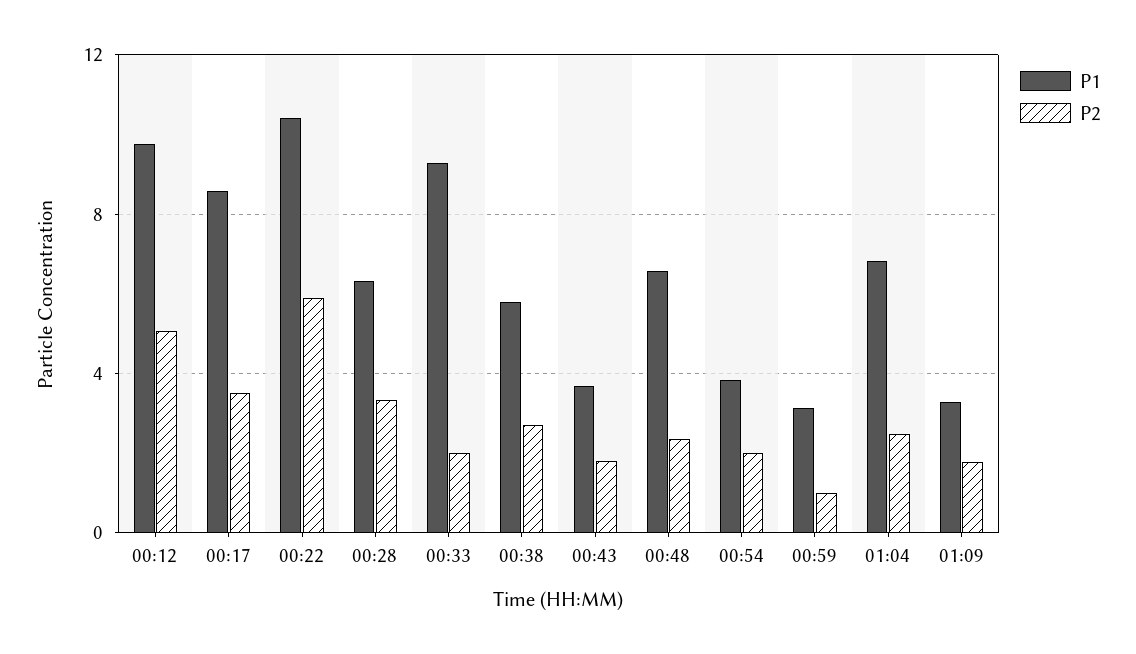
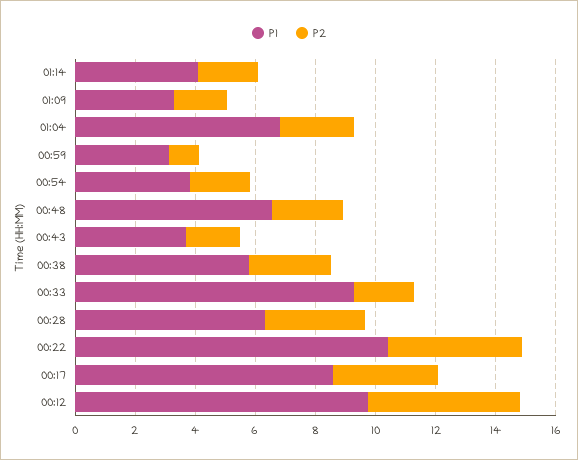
P2, 00:22: 6 -> 4.5
P1, 01:14: none -> 4
P2, 01:14: none -> 2

